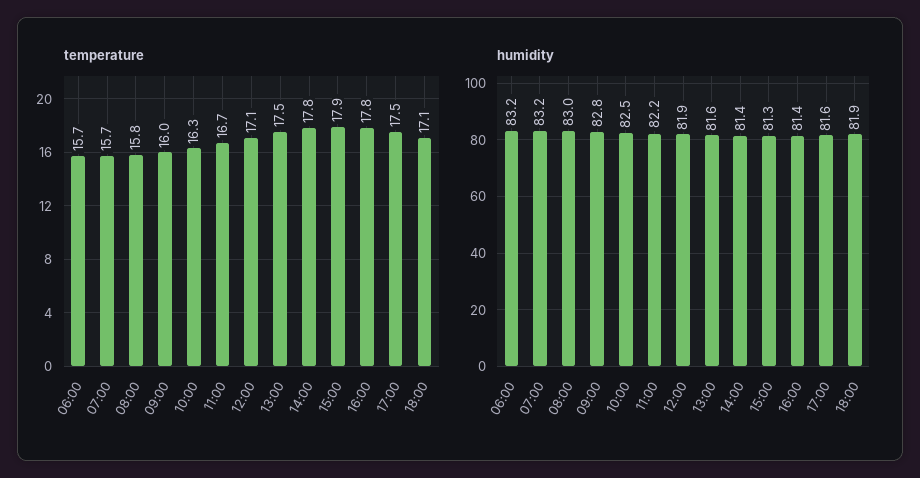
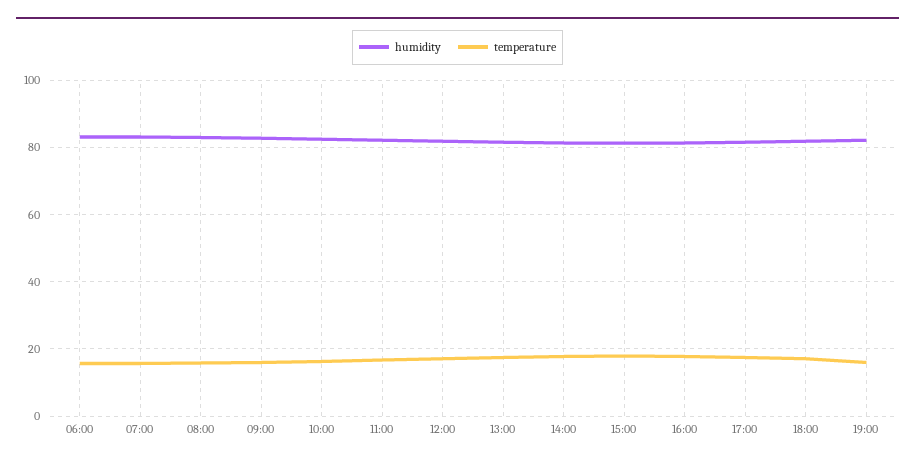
humidity, 19:00: none -> 82
temperature, 19:00: none -> 16

